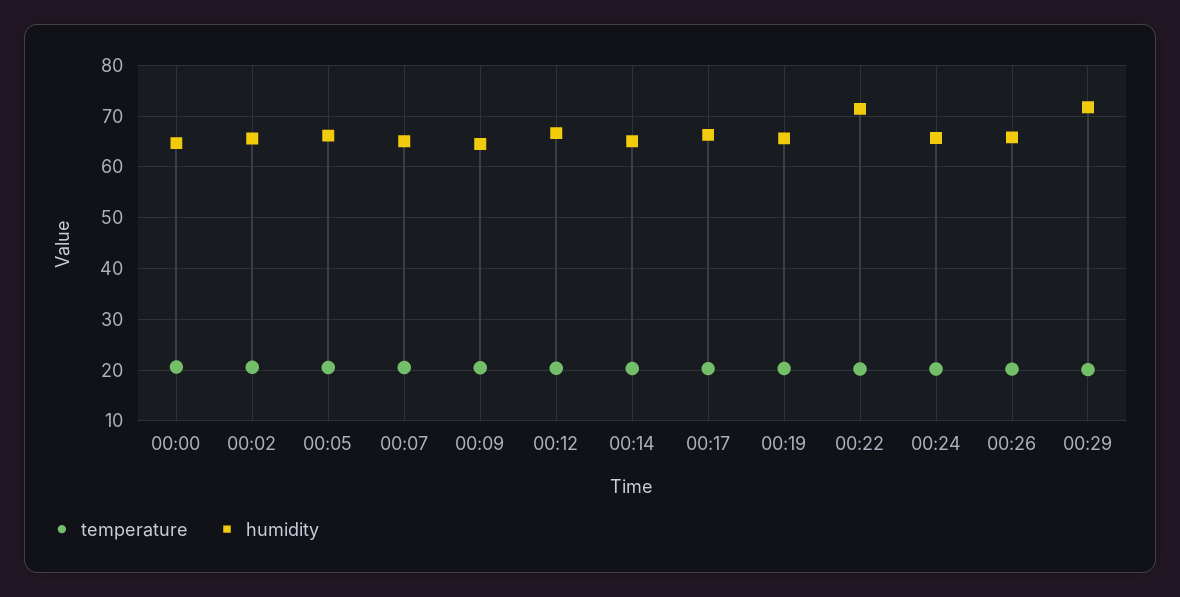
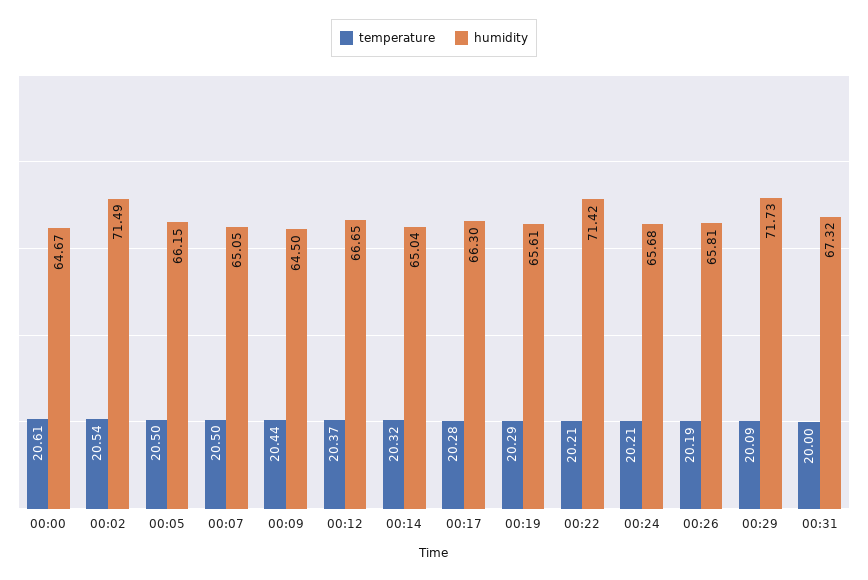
humidity, 00:02: 66 -> 71.49
temperature, 00:31: none -> 20
humidity, 00:31: none -> 67.32

